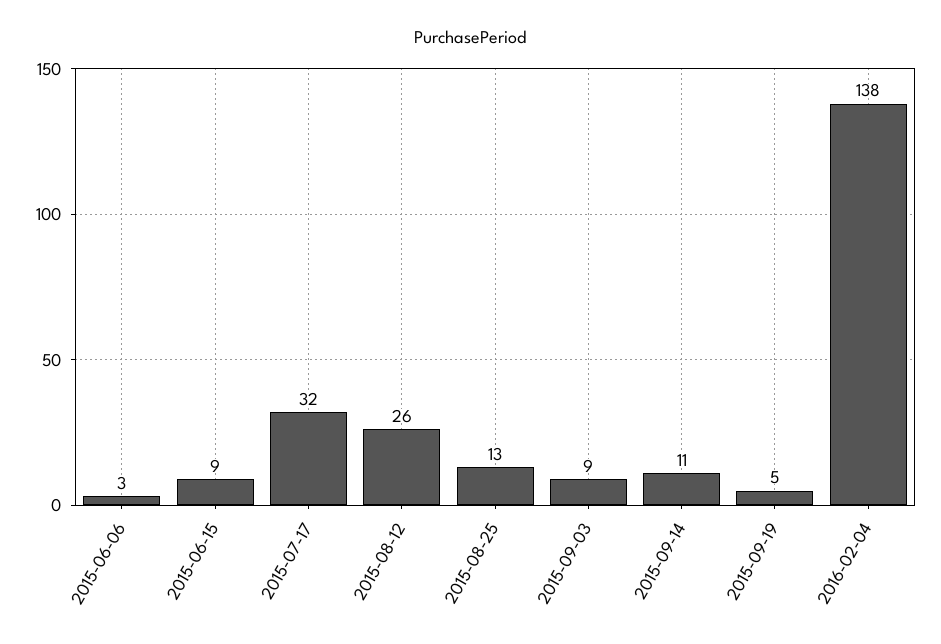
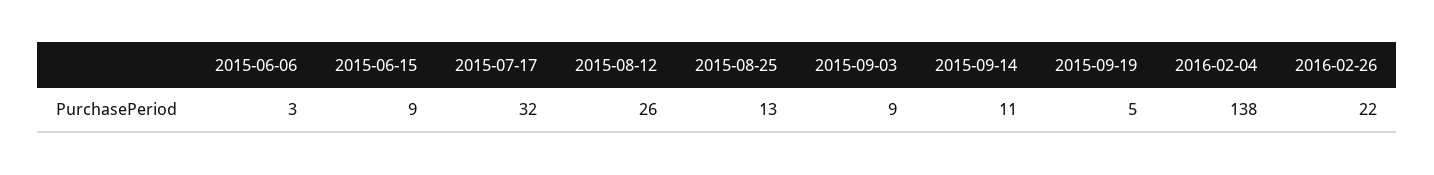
2016-02-26: none -> 22

